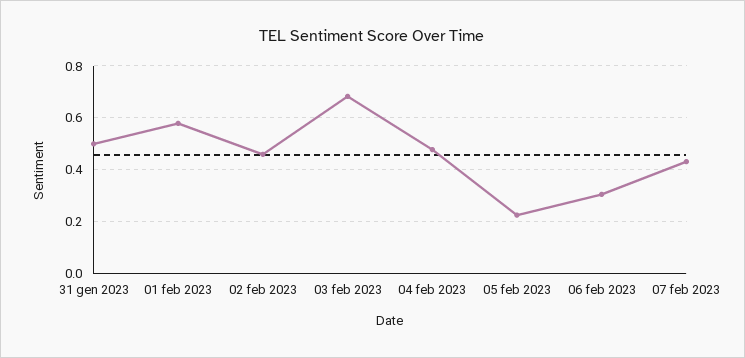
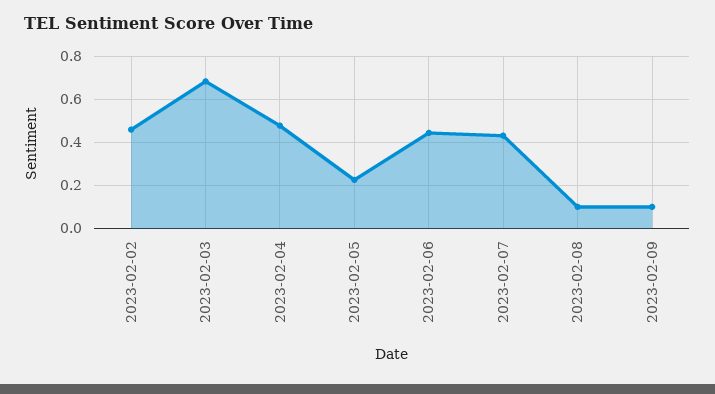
31 gen 2023: 0.5 -> none
01 feb 2023: 0.575 -> none
06 feb 2023: 0.3 -> 0.45
2023-02-08: none -> 0.1
2023-02-09: none -> 0.1

